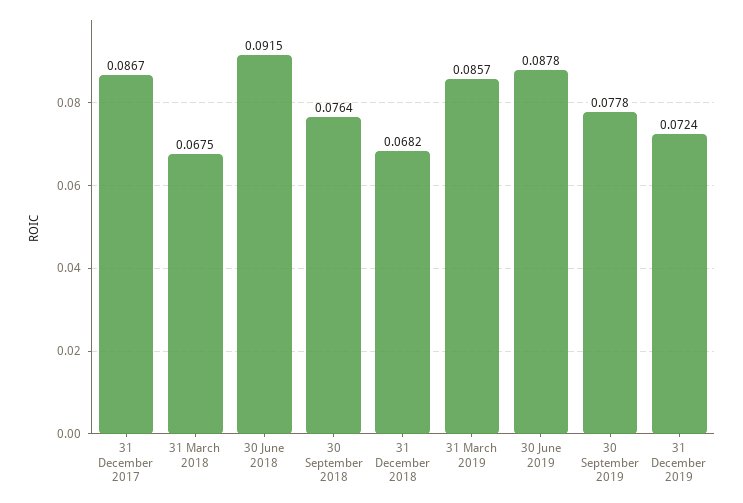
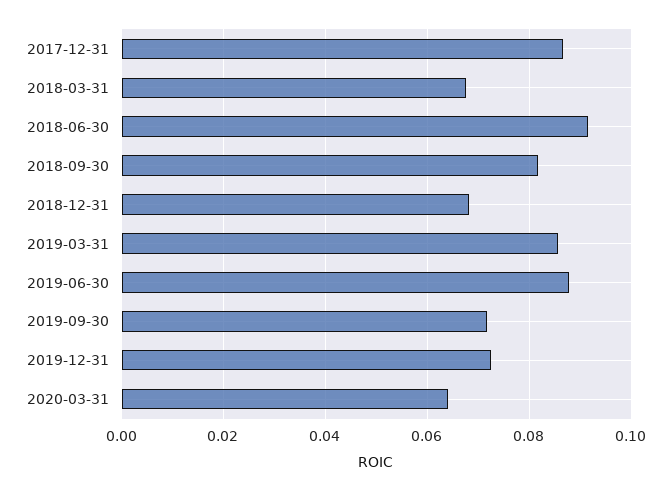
30 September 2018: 0.0764 -> 0.082
30 September 2019: 0.0778 -> 0.072
2020-03-31: none -> 0.064

